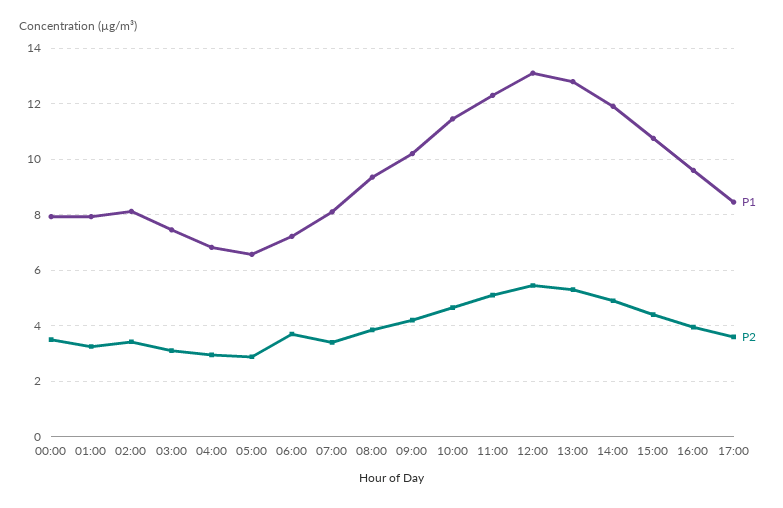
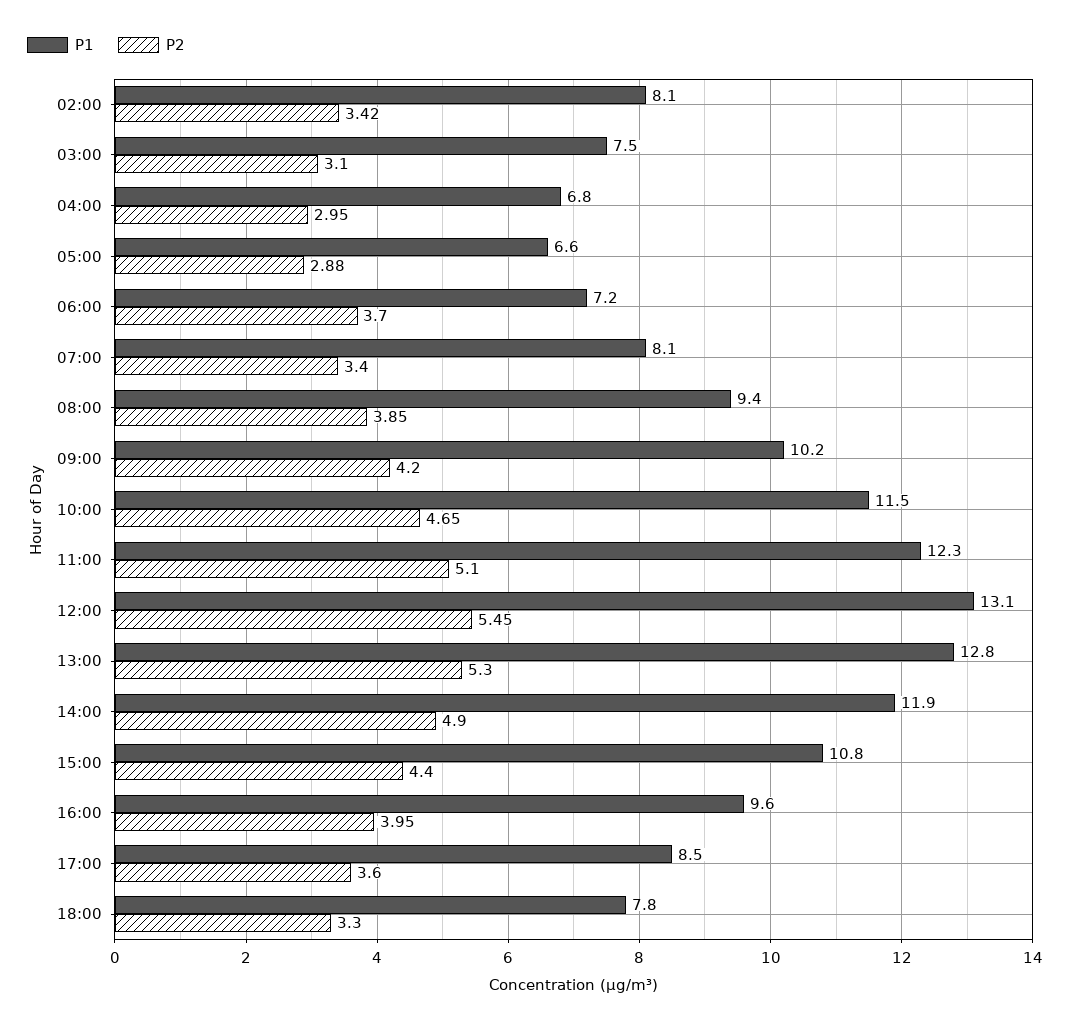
P1, 00:00: 8 -> none
P2, 00:00: 3.5 -> none
P1, 01:00: 8 -> none
P2, 01:00: 3.25 -> none
P1, 18:00: none -> 7.8
P2, 18:00: none -> 3.3

